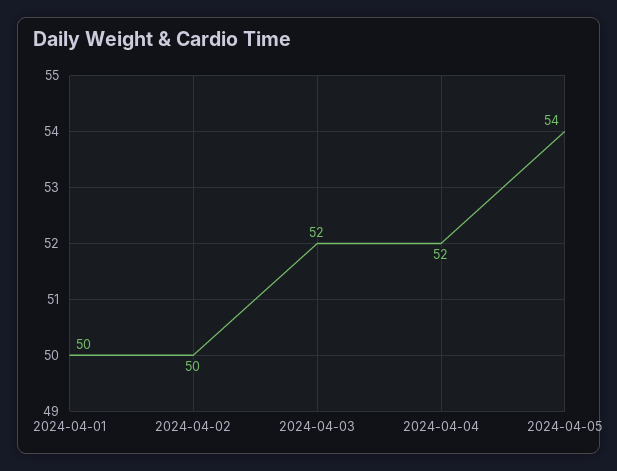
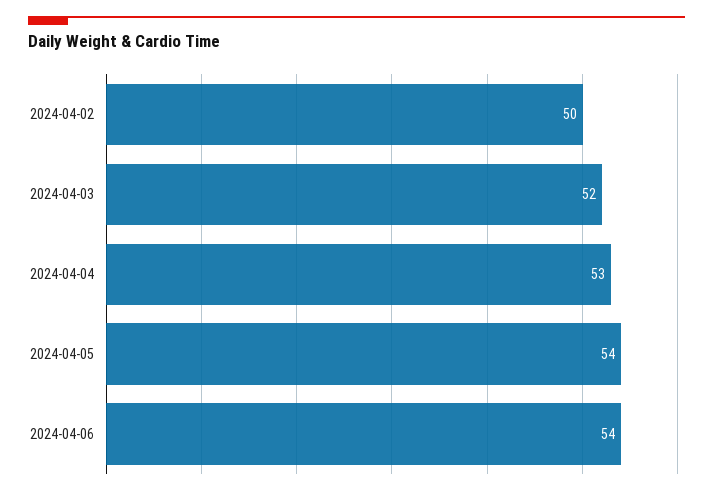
2024-04-01: 50 -> none
2024-04-04: 52 -> 53
2024-04-06: none -> 54

